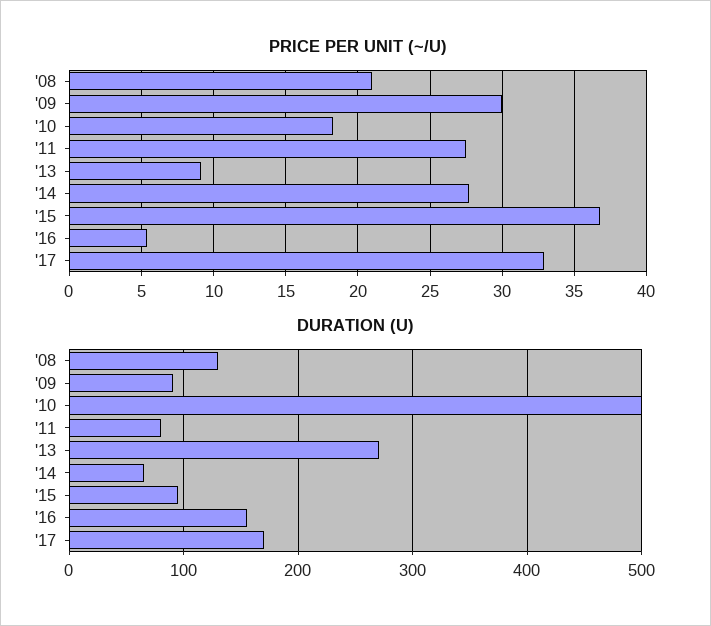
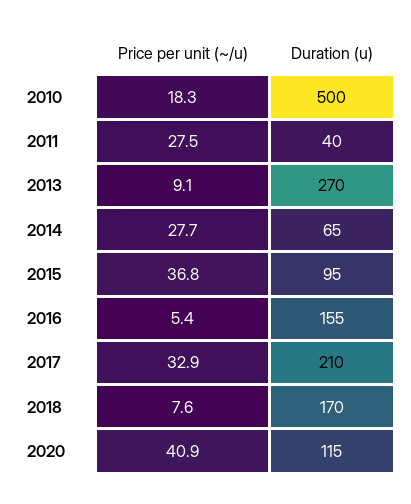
PRICE PER UNIT (~/U), '08: 21 -> none
PRICE PER UNIT (~/U), '09: 30 -> none
DURATION (U), '08: 130 -> none
DURATION (U), '09: 90 -> none
DURATION (U), '11: 80 -> 40
DURATION (U), '17: 170 -> 210
PRICE PER UNIT (~/U), 2018: none -> 7.6
DURATION (U), 2018: none -> 170
PRICE PER UNIT (~/U), 2020: none -> 40.9
DURATION (U), 2020: none -> 115

